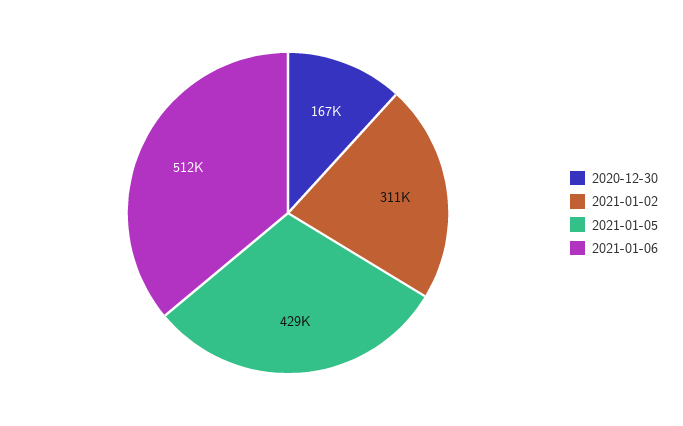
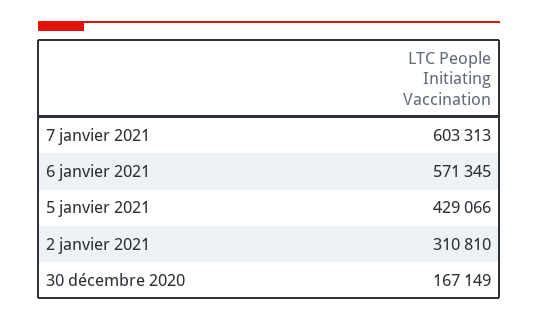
2021-01-06: 512000 -> 571345
7 janvier 2021: none -> 603313

